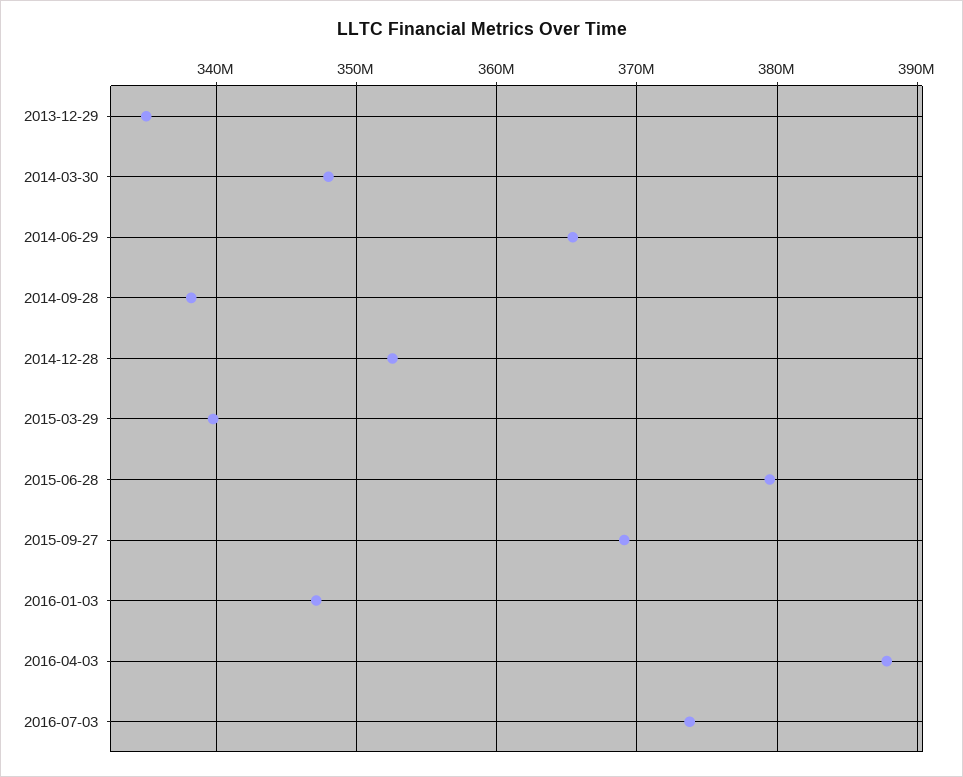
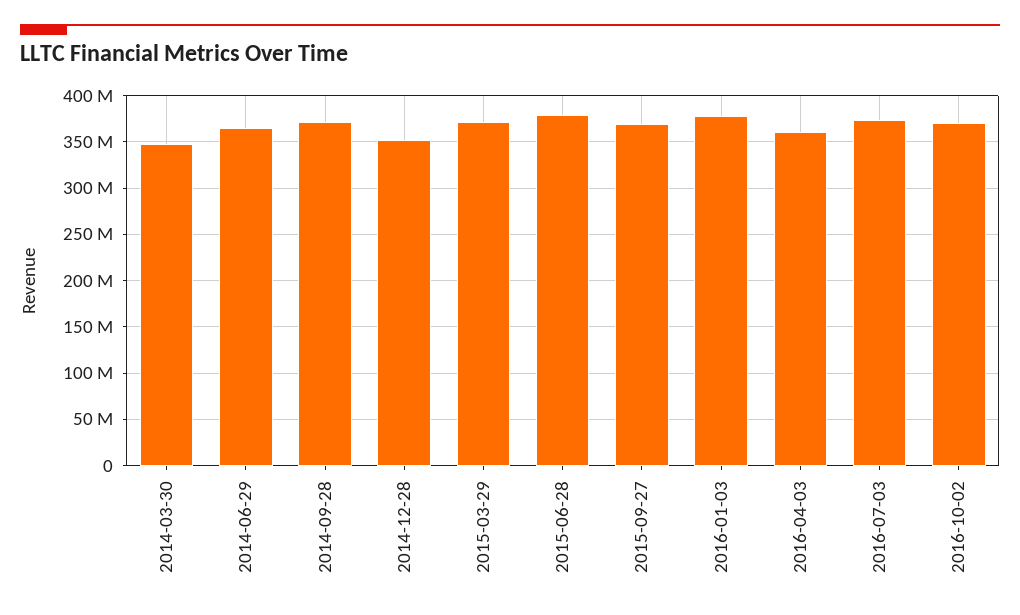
2013-12-29: 335000000 -> none
2014-09-28: 338000000 -> 370000000
2015-03-29: 340000000 -> 370000000
2016-01-03: 347000000 -> 380000000
2016-04-03: 388000000 -> 360000000
2016-10-02: none -> 370000000

